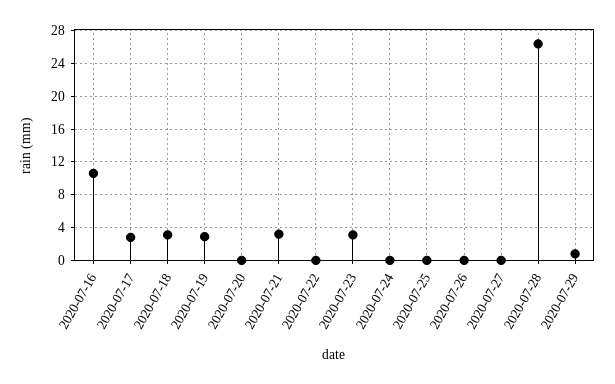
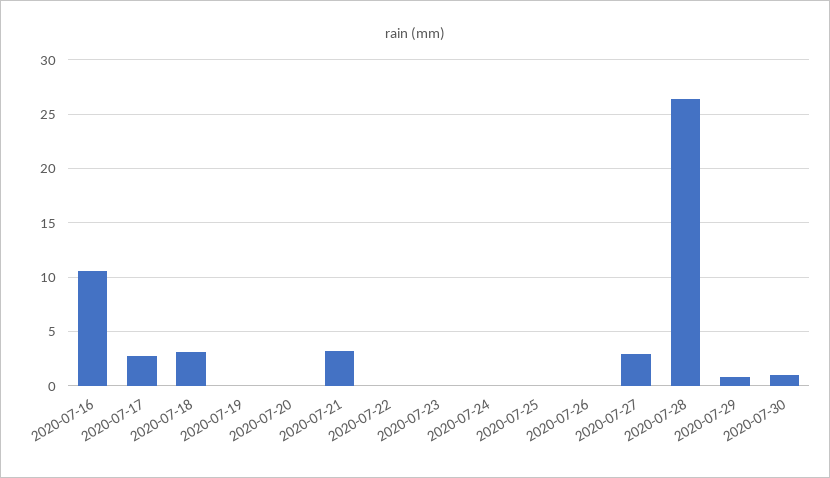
2020-07-19: 3 -> 0
2020-07-23: 3 -> 0
2020-07-27: 0 -> 3
2020-07-30: none -> 1

